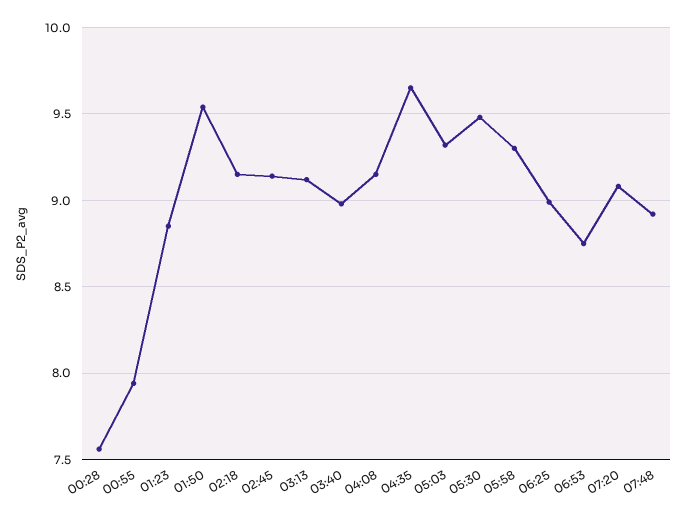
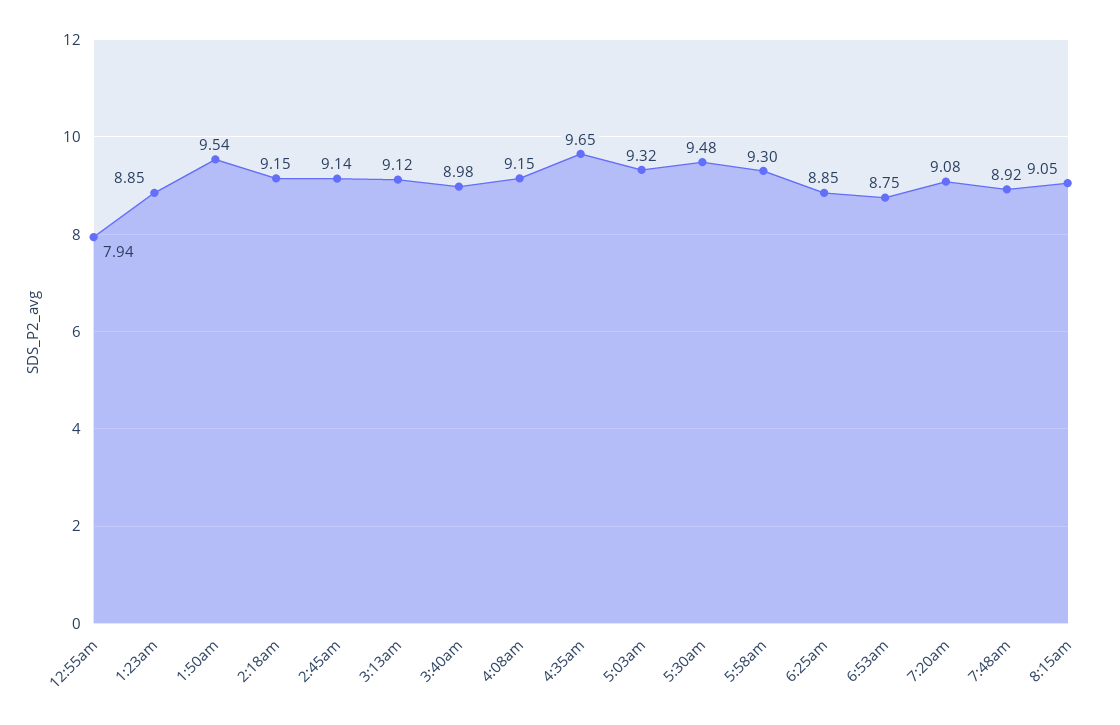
00:28: 7.55 -> none
06:25: 9 -> 8.85
8:15am: none -> 9.05

